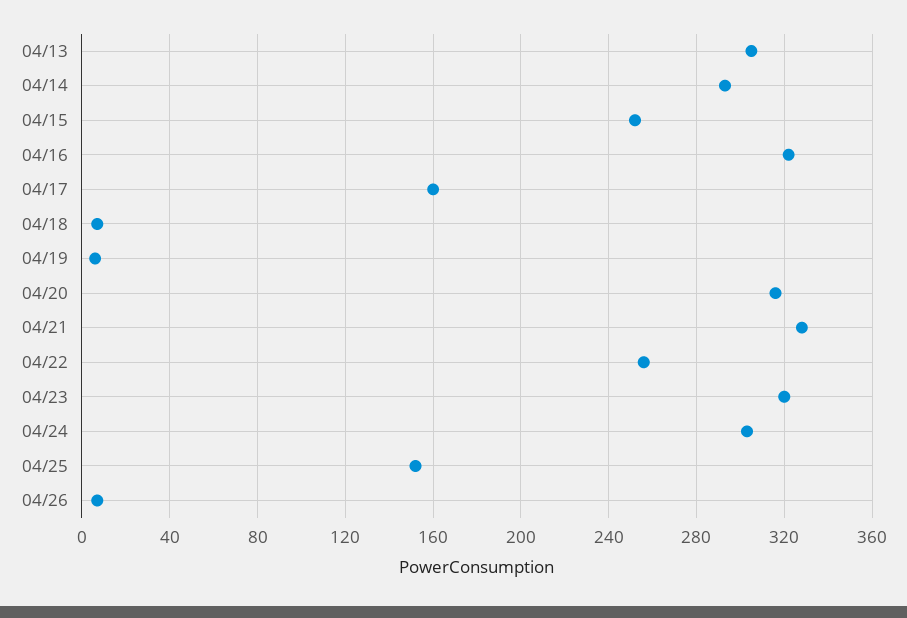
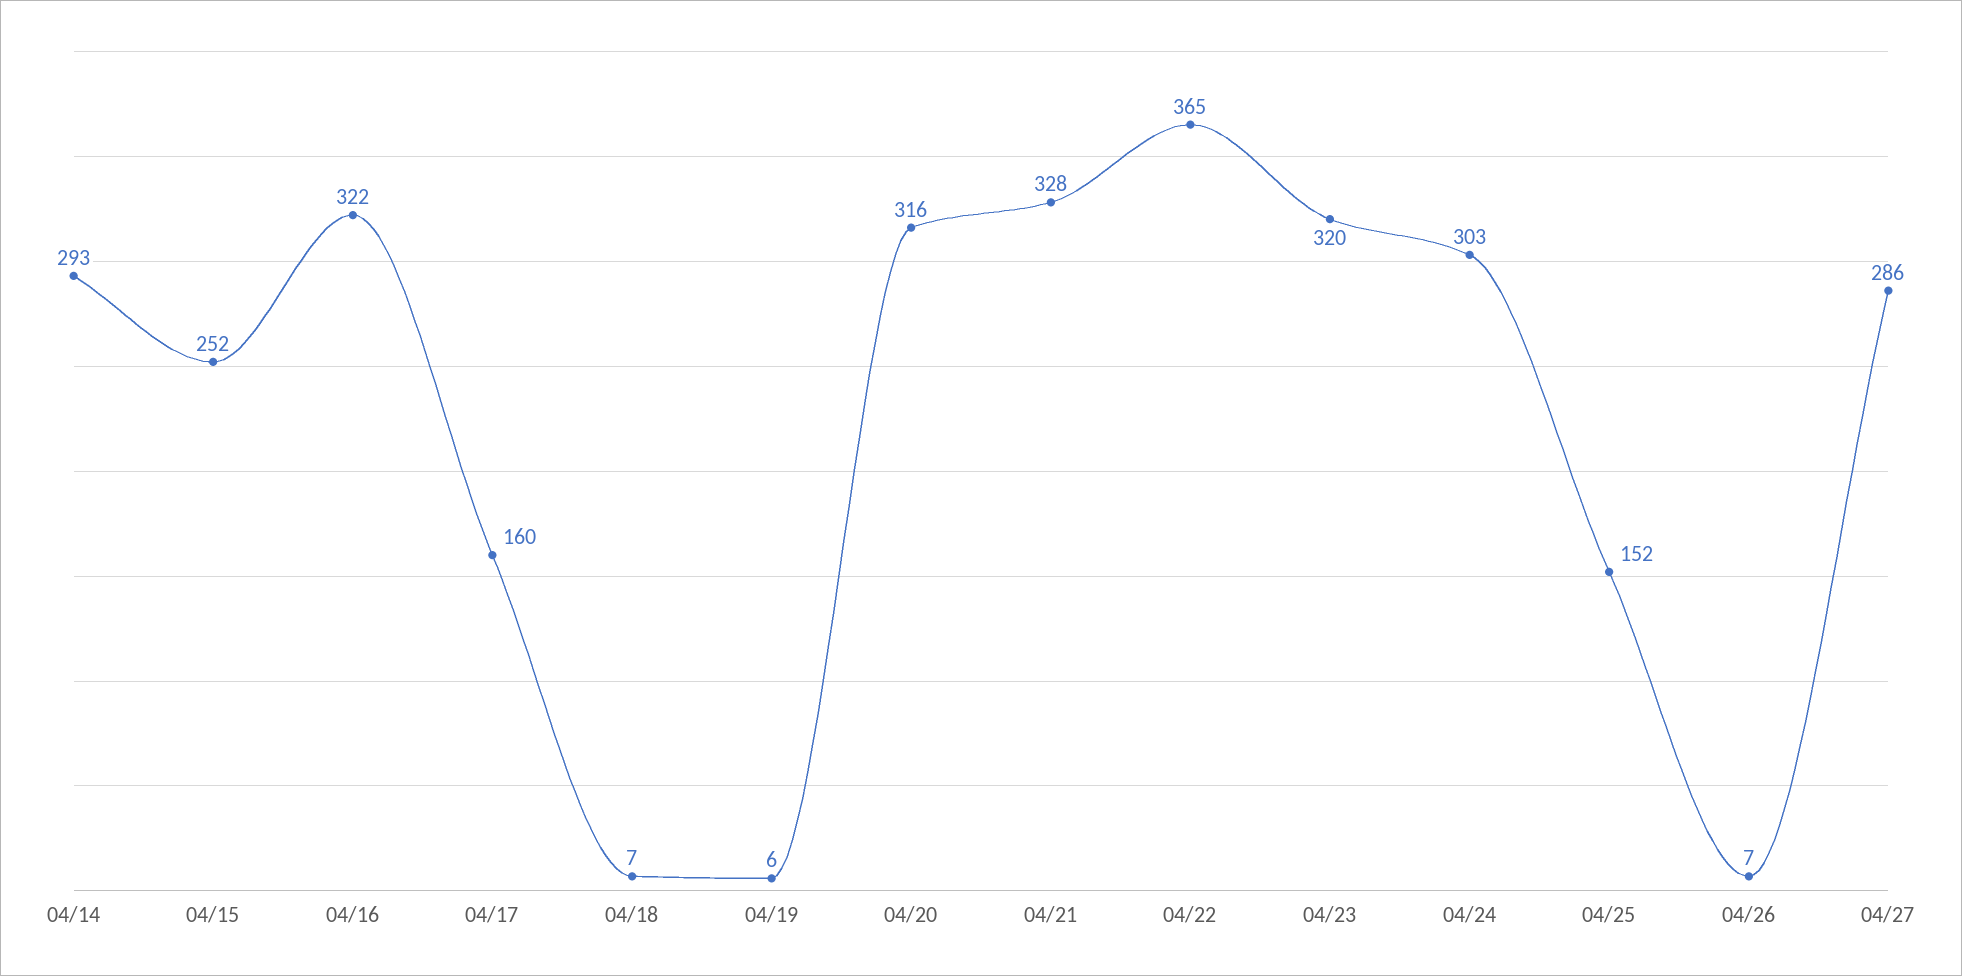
04/13: 305 -> none
04/22: 255 -> 365
04/27: none -> 286

